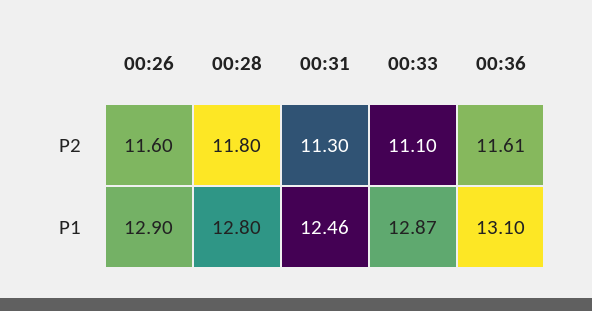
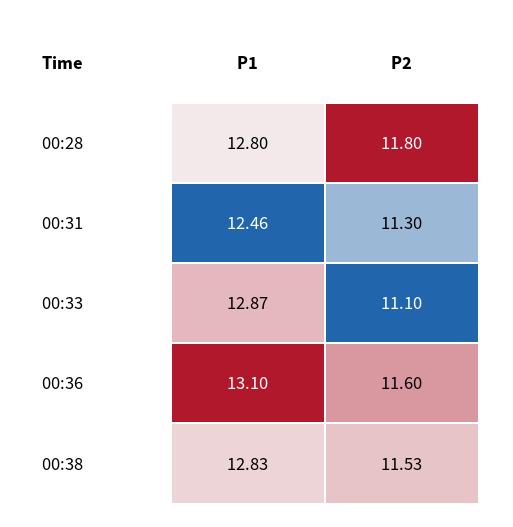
00:26, P2: 11.6 -> none
00:36, P2: 11.61 -> 11.6
00:26, P1: 12.9 -> none
00:38, P1: none -> 12.83
00:38, P2: none -> 11.53

